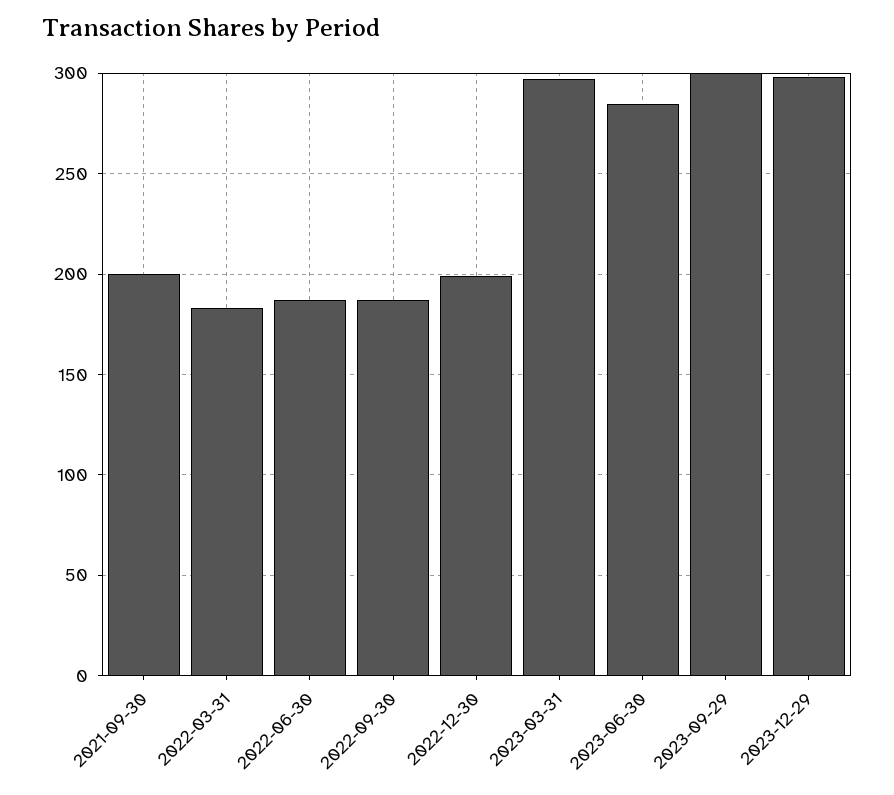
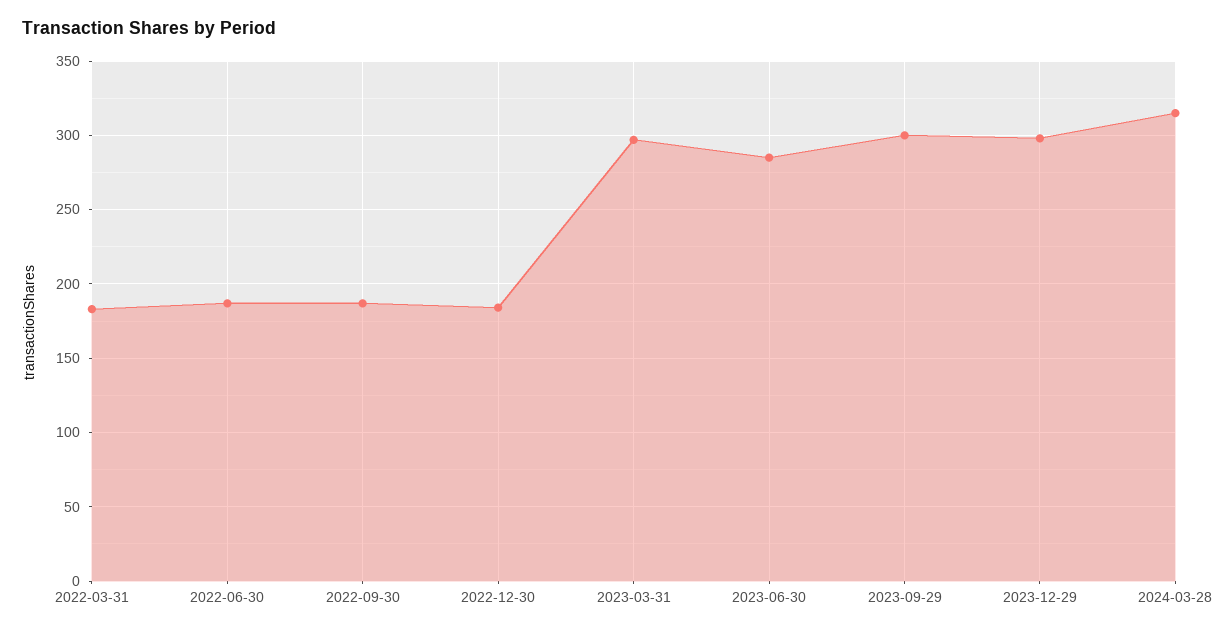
2021-09-30: 200 -> none
2022-12-30: 200 -> 185
2024-03-28: none -> 315

